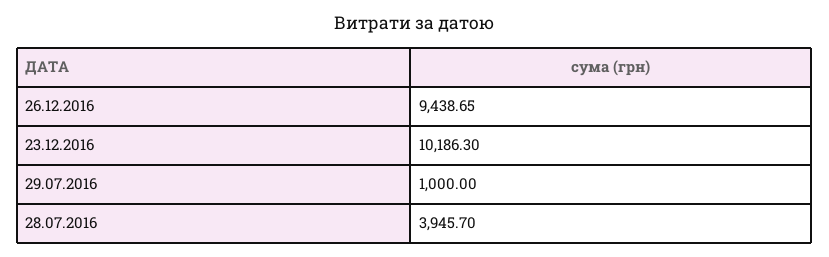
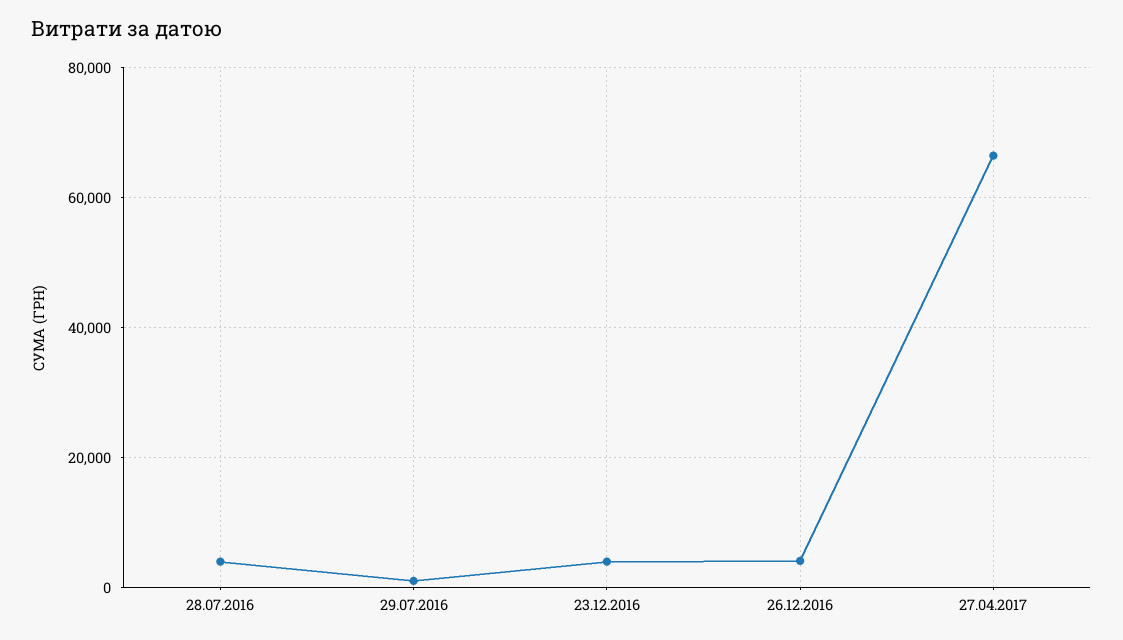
26.12.2016: 9438.65 -> 4000
23.12.2016: 10186.3 -> 4000
27.04.2017: none -> 66000

